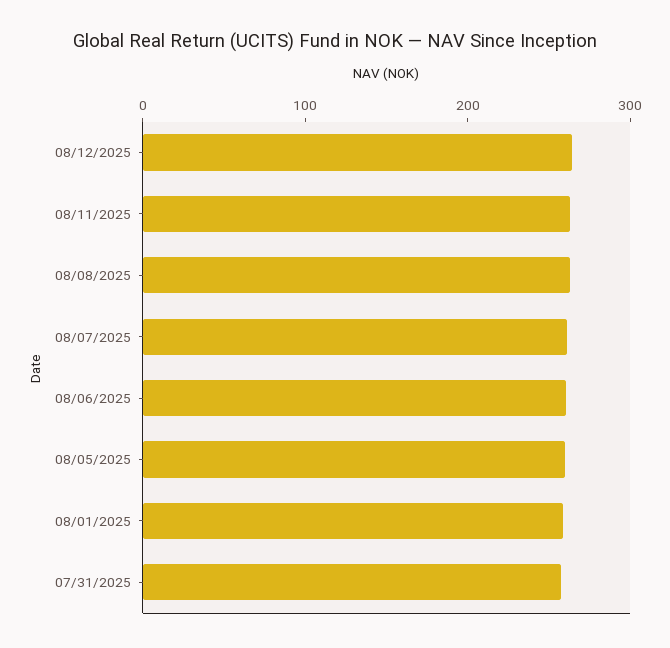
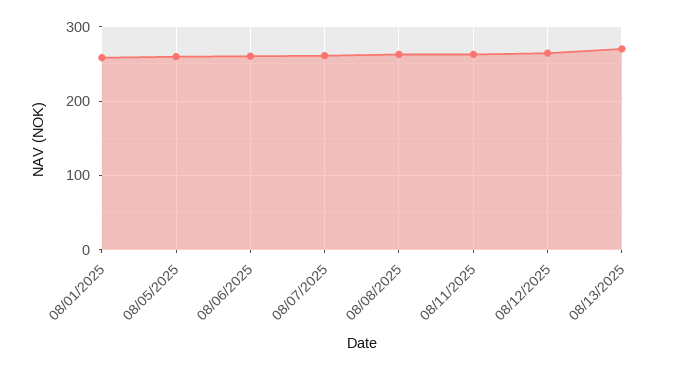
07/31/2025: 260 -> none
08/13/2025: none -> 270

